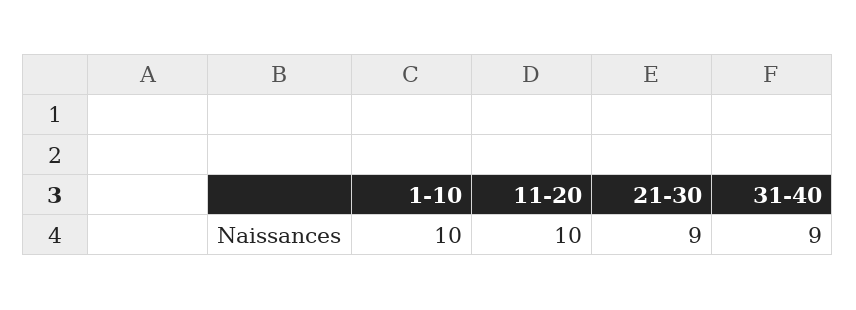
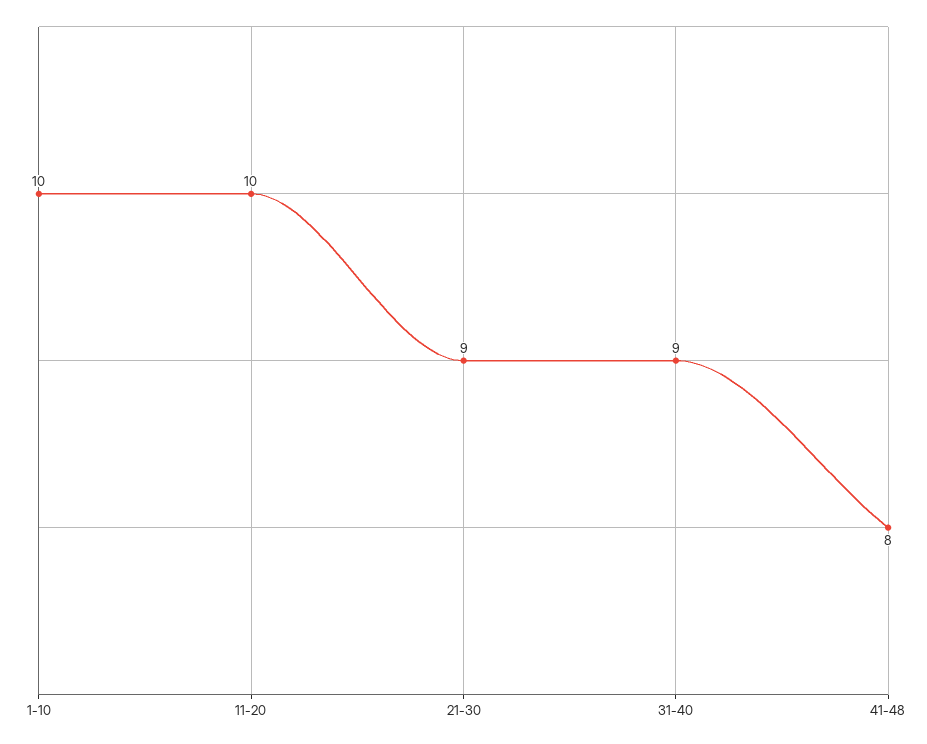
41-48: none -> 8

